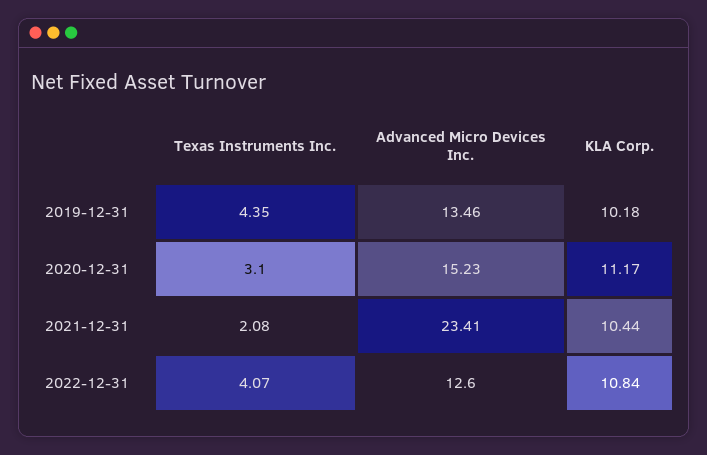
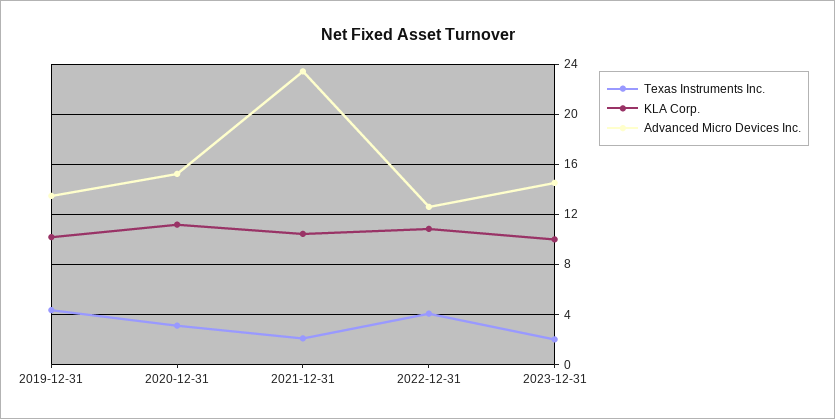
Texas Instruments Inc., 2023-12-31: none -> 2
KLA Corp., 2023-12-31: none -> 10
Advanced Micro Devices Inc., 2023-12-31: none -> 14.5

